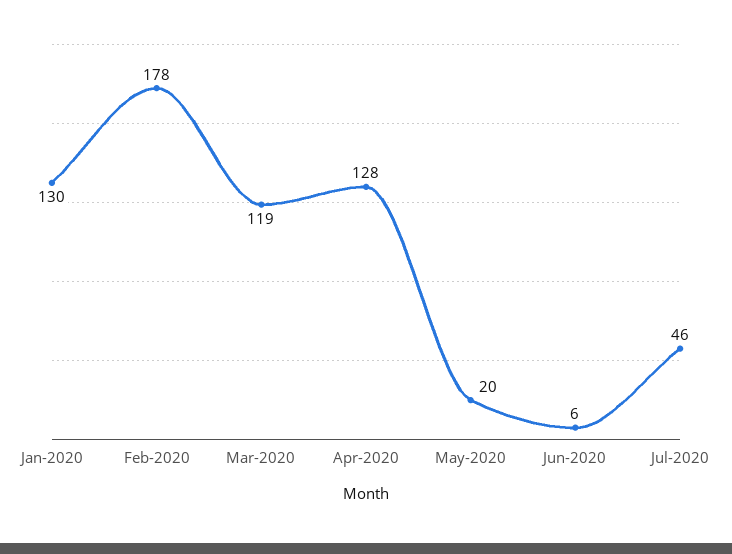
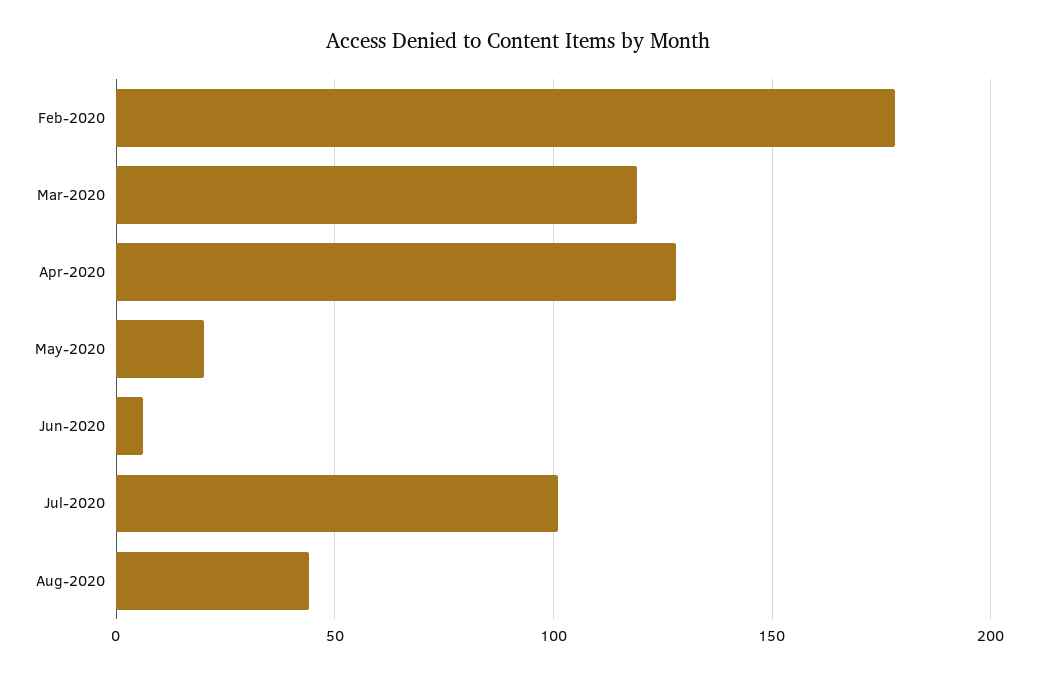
Jan-2020: 130 -> none
Jul-2020: 46 -> 100
Aug-2020: none -> 45

